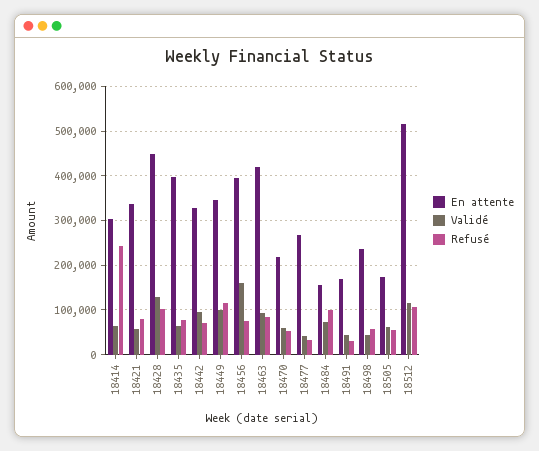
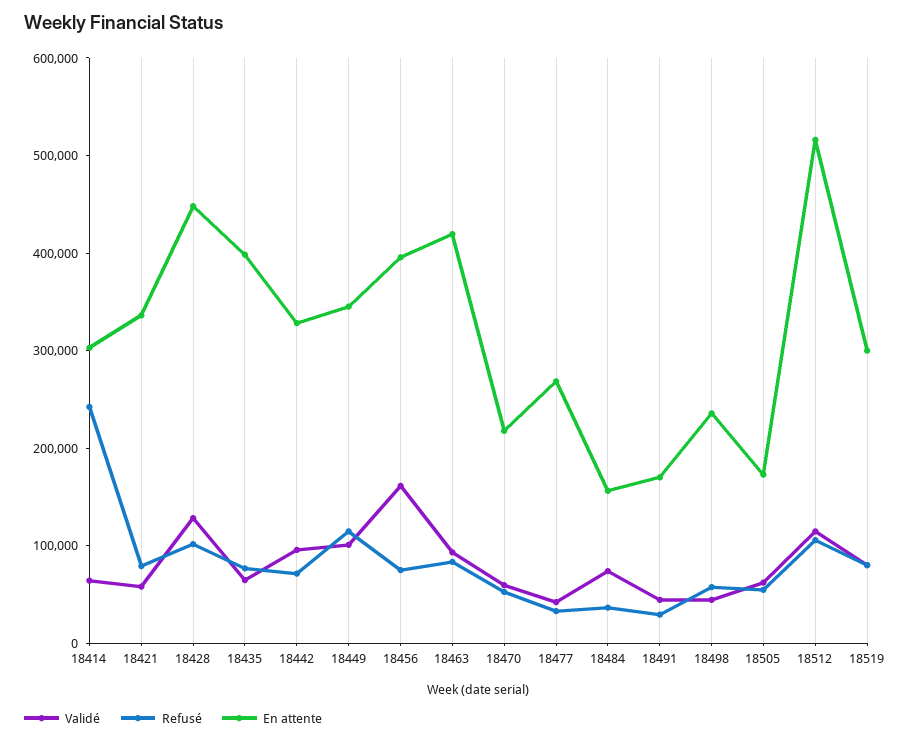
Refusé, 18484: 100000 -> 40000
Validé, 18519: none -> 80000
Refusé, 18519: none -> 80000
En attente, 18519: none -> 300000

